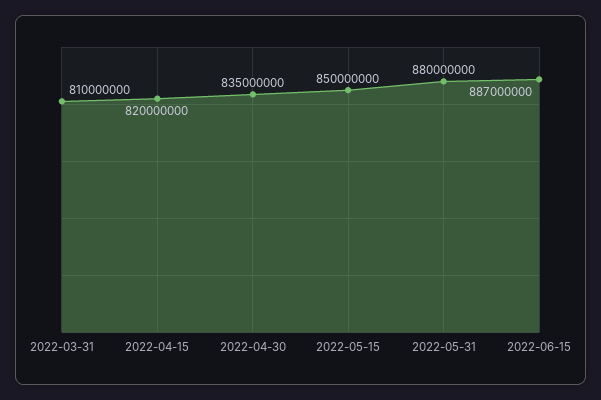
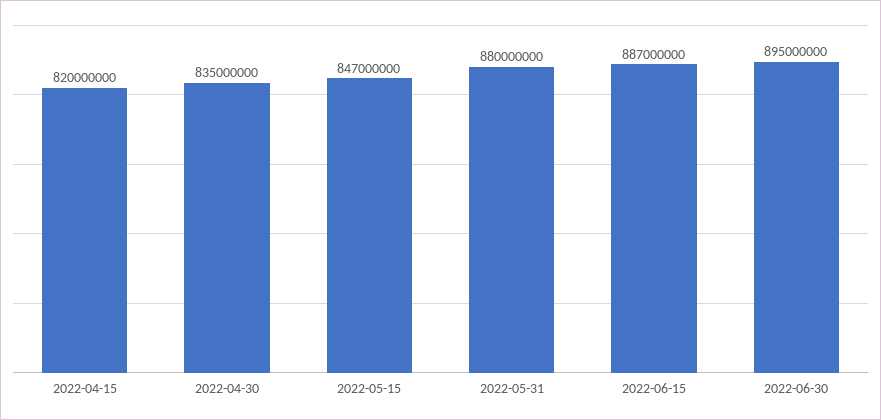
2022-03-31: 810000000 -> none
2022-05-15: 850000000 -> 847000000
2022-06-30: none -> 895000000

